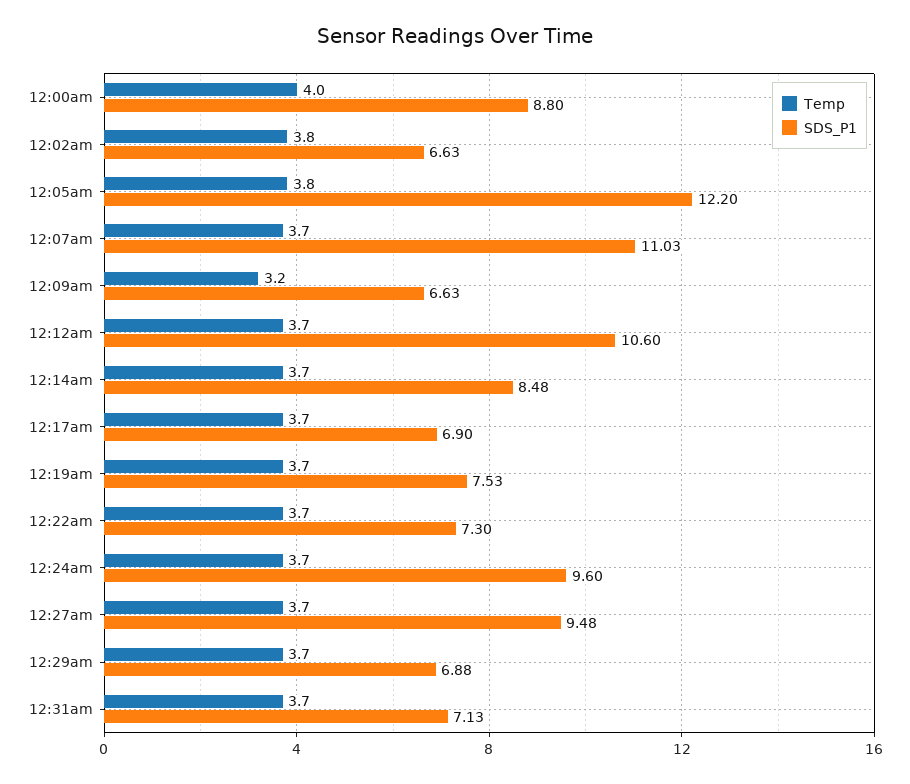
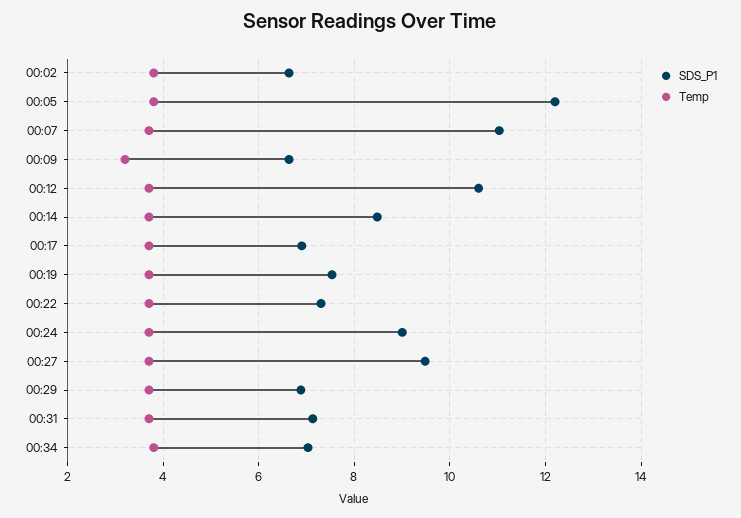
Temp, 12:00am: 4 -> none
SDS_P1, 12:00am: 8.8 -> none
SDS_P1, 12:24am: 9.6 -> 9
SDS_P1, 00:34: none -> 7
Temp, 00:34: none -> 3.8

